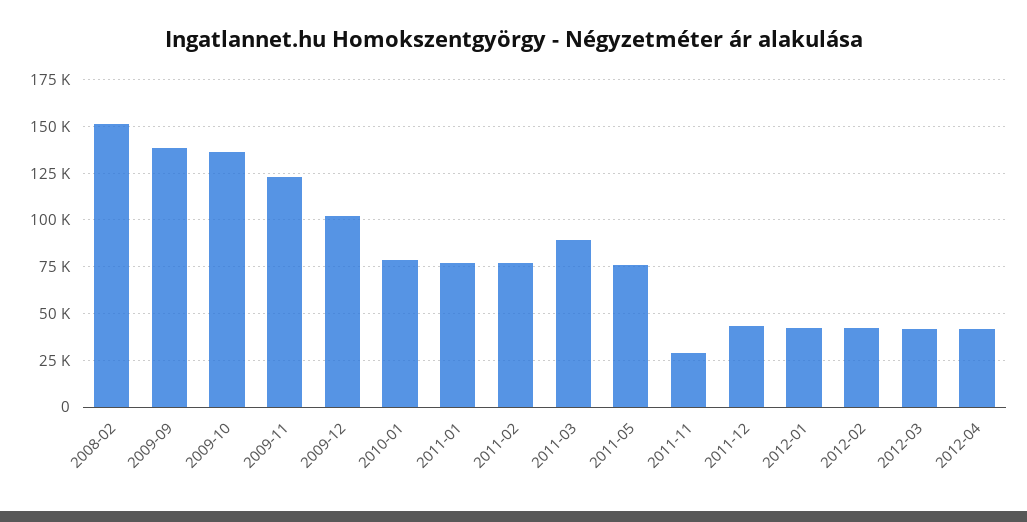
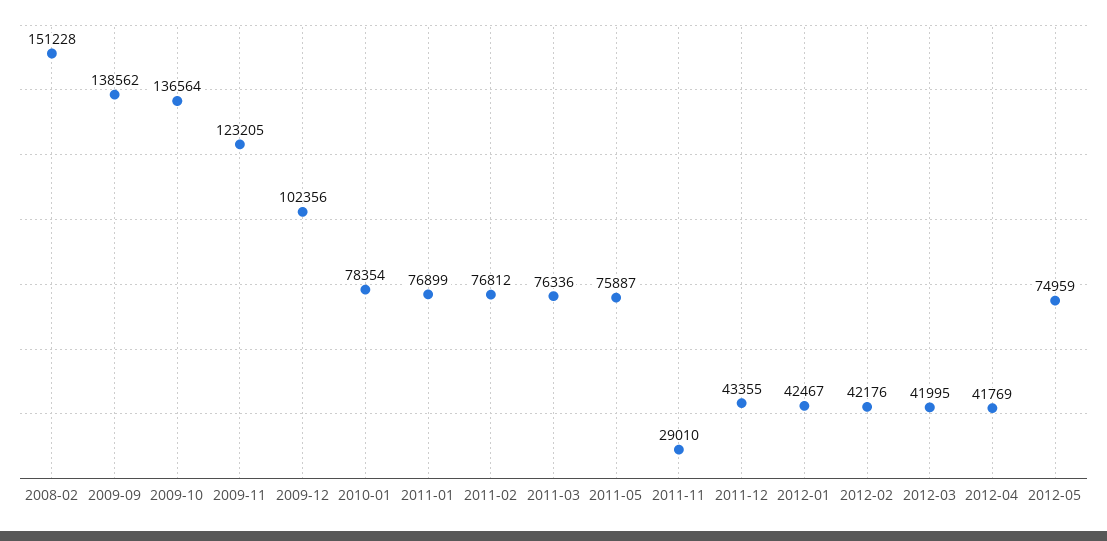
2011-03: 90000 -> 76336
2012-05: none -> 74959

